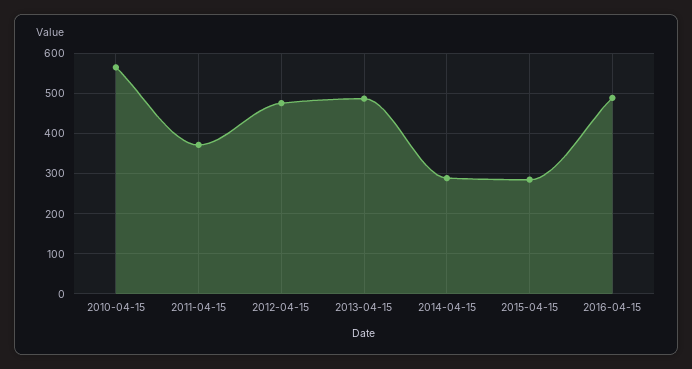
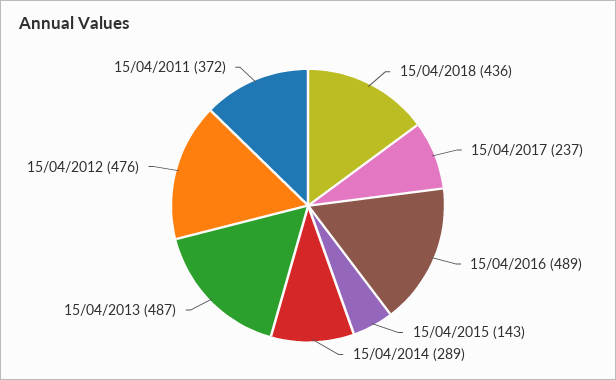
2010-04-15: 560 -> none
2015-04-15: 280 -> 143
15/04/2018: none -> 436
15/04/2017: none -> 237

